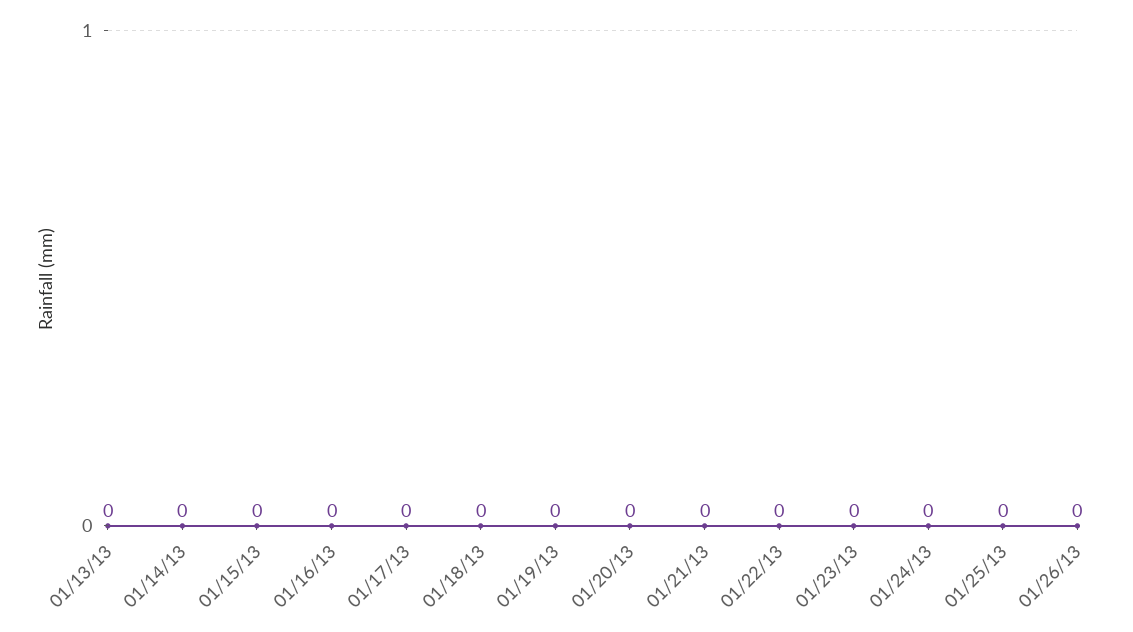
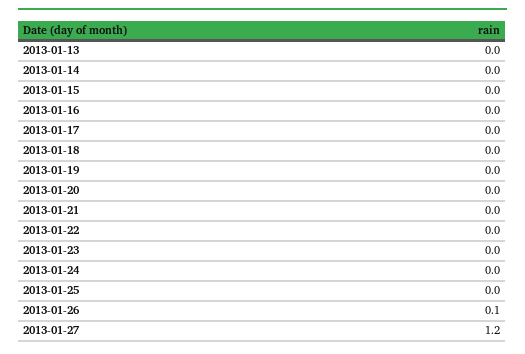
01/26/13: 0 -> 0.1
2013-01-27: none -> 1.2

